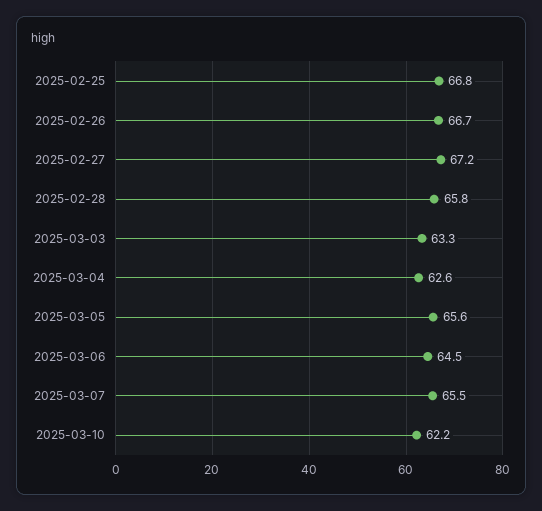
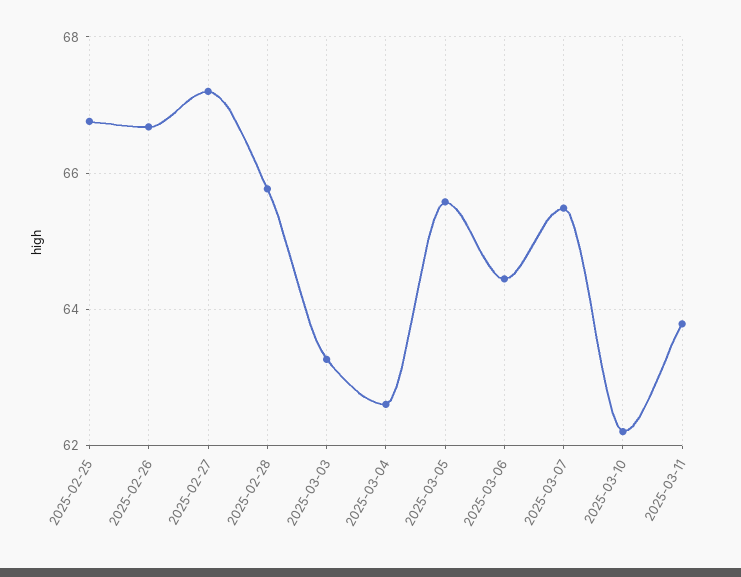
2025-03-11: none -> 63.8

